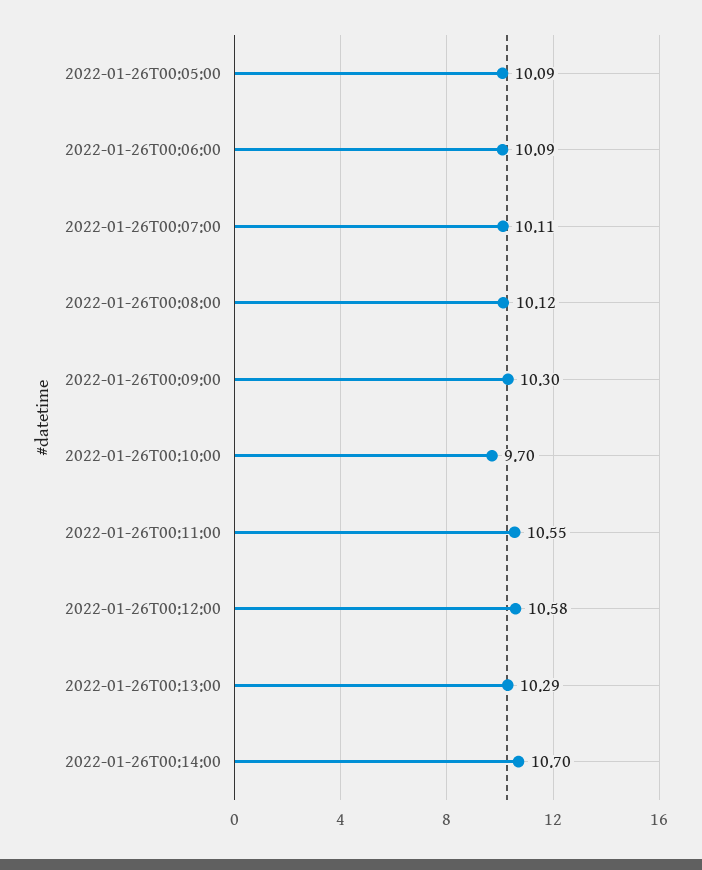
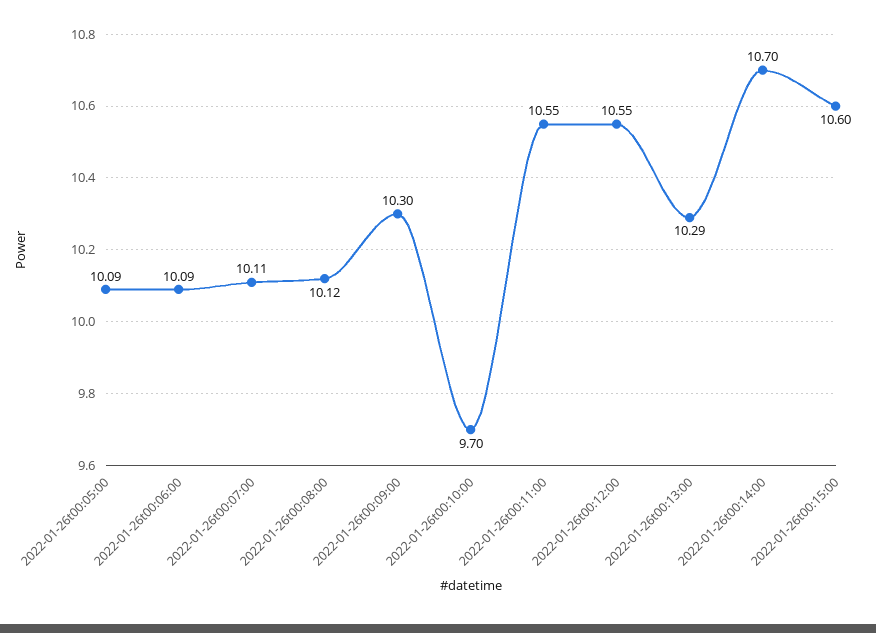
2022-01-26T00:12:00: 10.58 -> 10.55
2022-01-26t00:15:00: none -> 10.6

